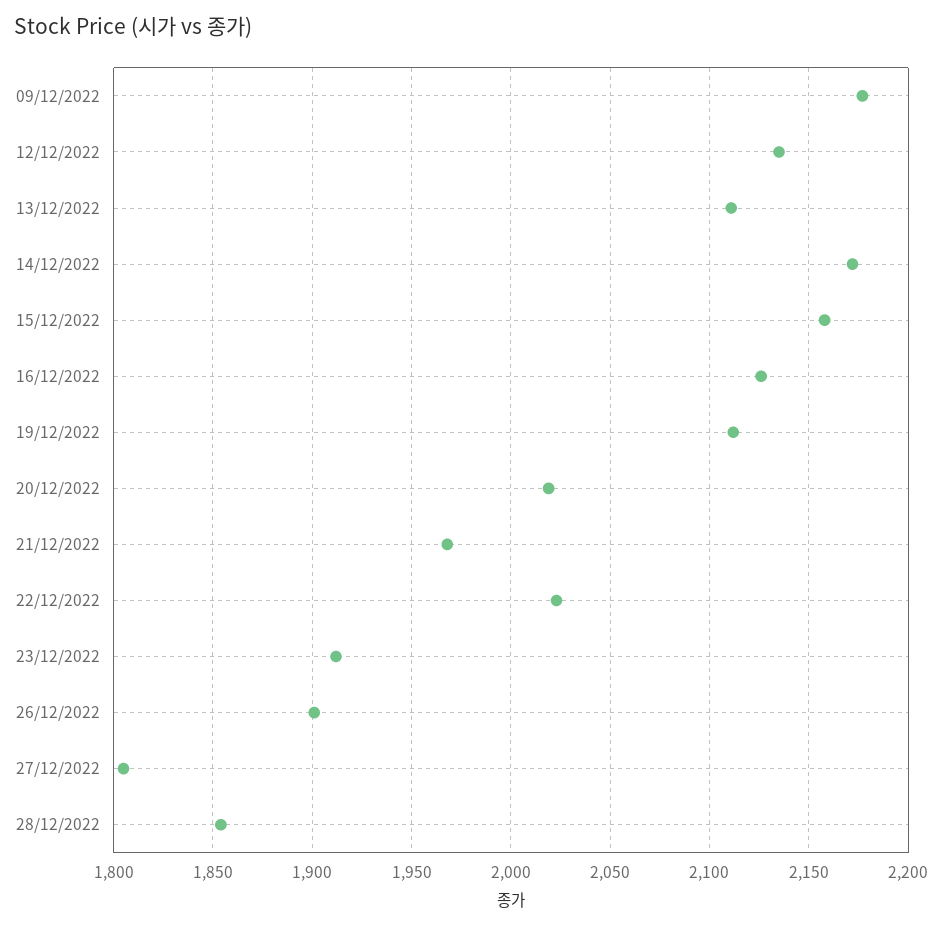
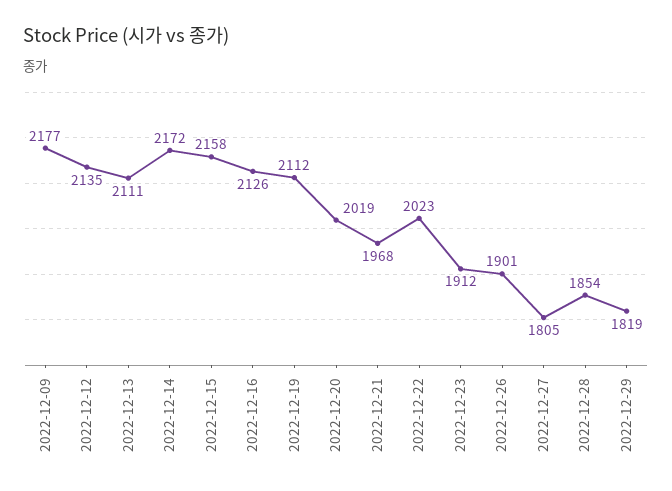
2022-12-29: none -> 1819

